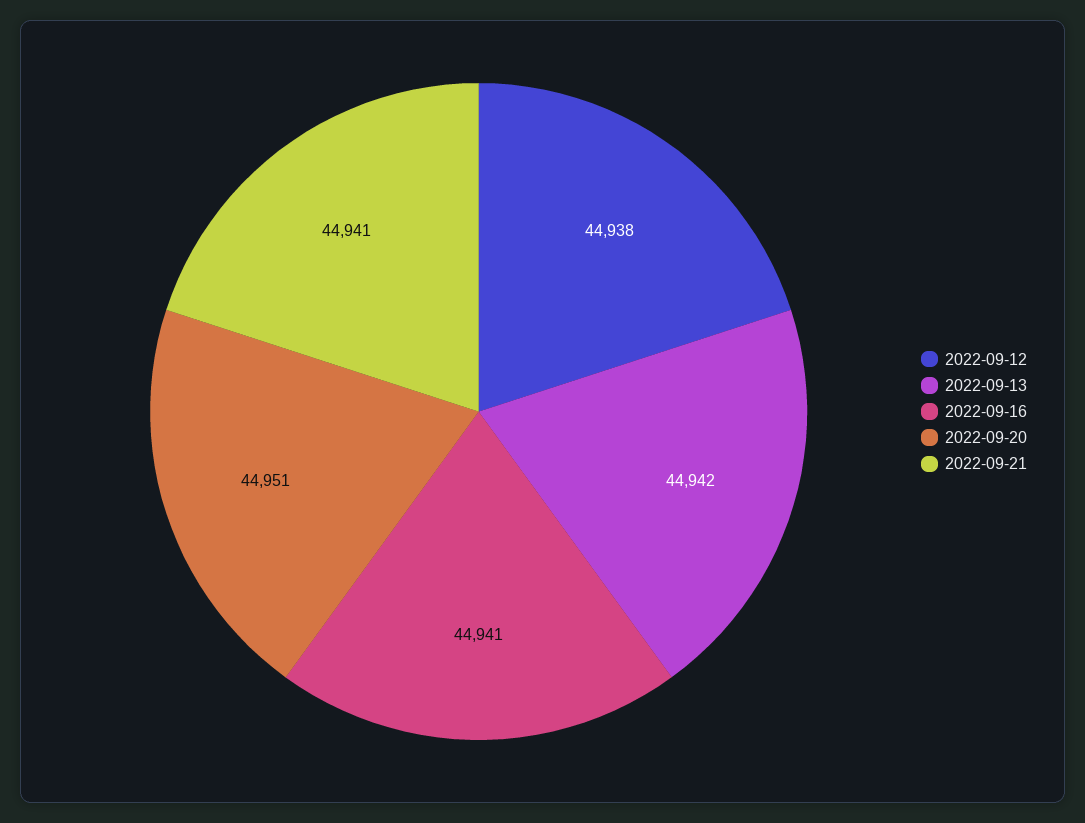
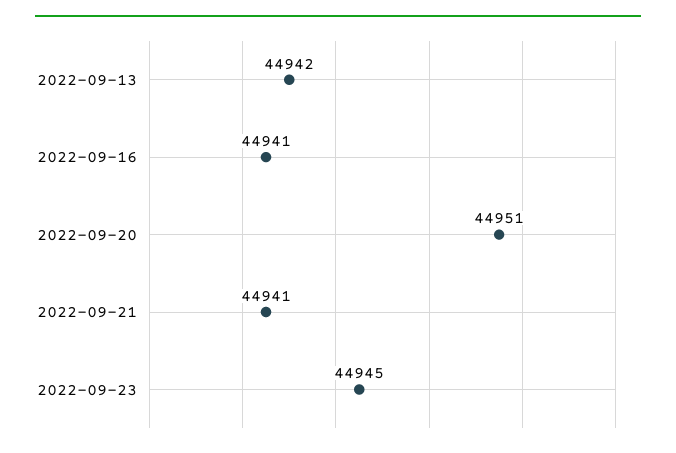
2022-09-12: 44938 -> none
2022-09-23: none -> 44945

